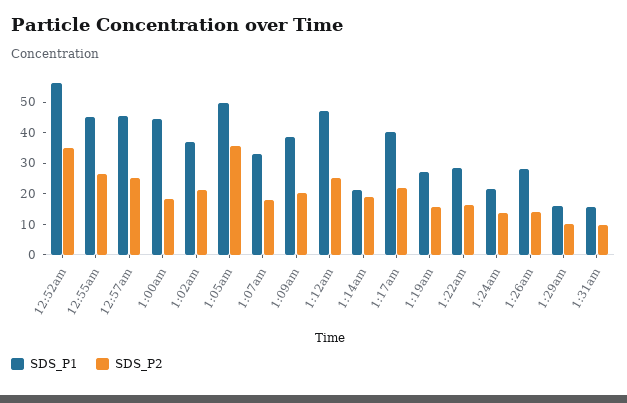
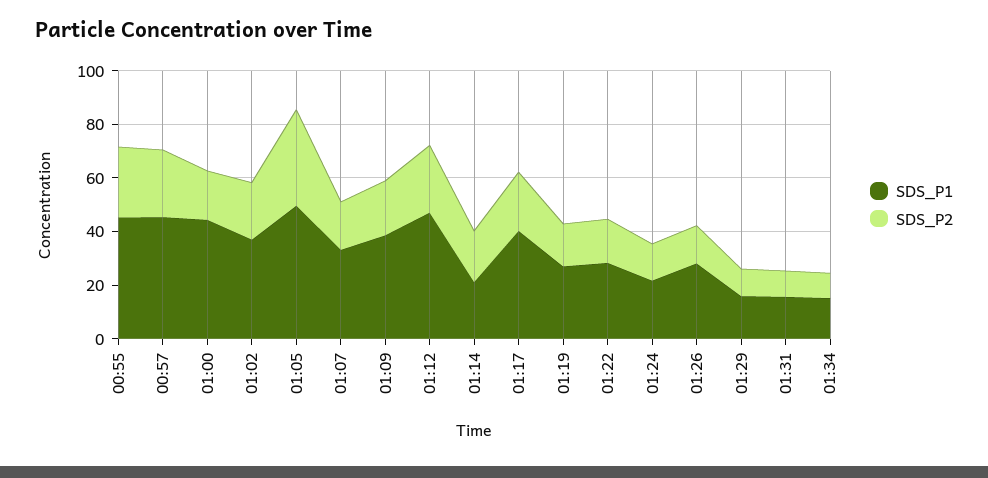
SDS_P1, 12:52am: 55 -> none
SDS_P2, 12:52am: 35 -> none
SDS_P1, 01:34: none -> 15
SDS_P2, 01:34: none -> 10

